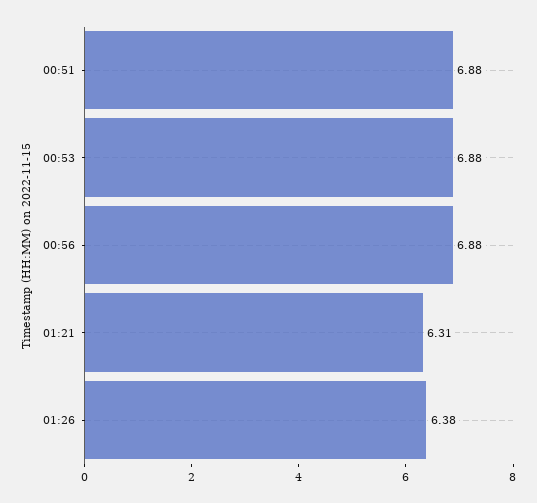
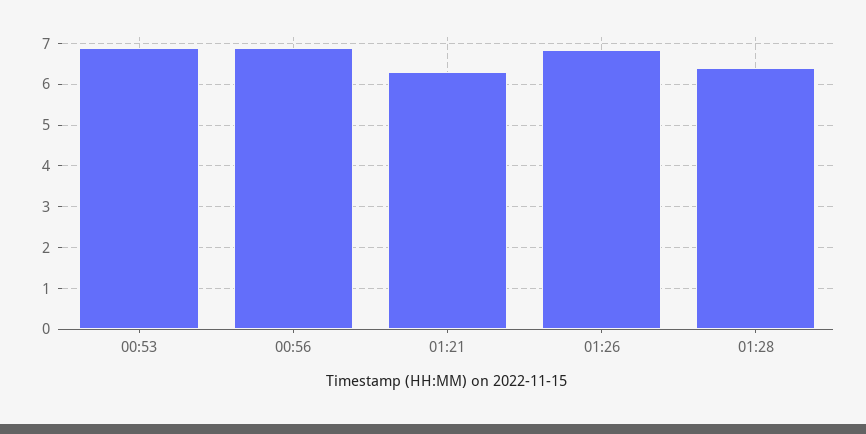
00:51: 6.88 -> none
01:26: 6.38 -> 6.8
01:28: none -> 6.4

